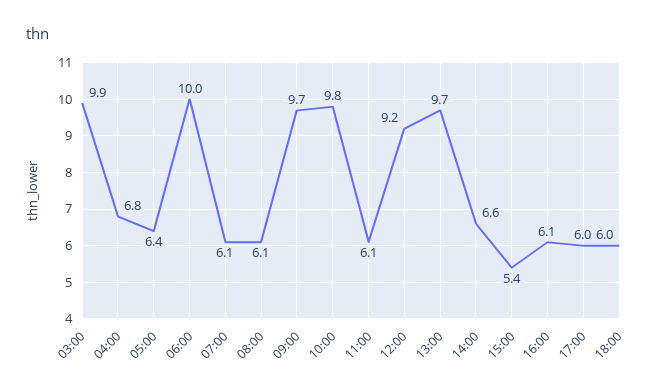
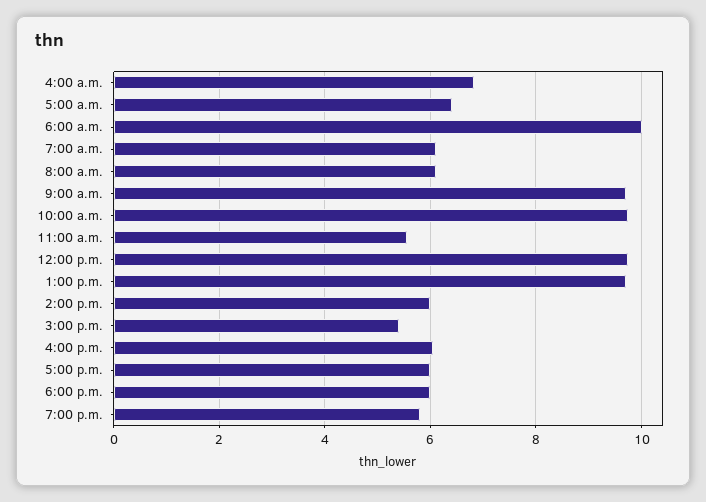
03:00: 9.9 -> none
11:00: 6.1 -> 5.6
12:00: 9.2 -> 9.8
14:00: 6.6 -> 6
7:00 p.m.: none -> 5.8

